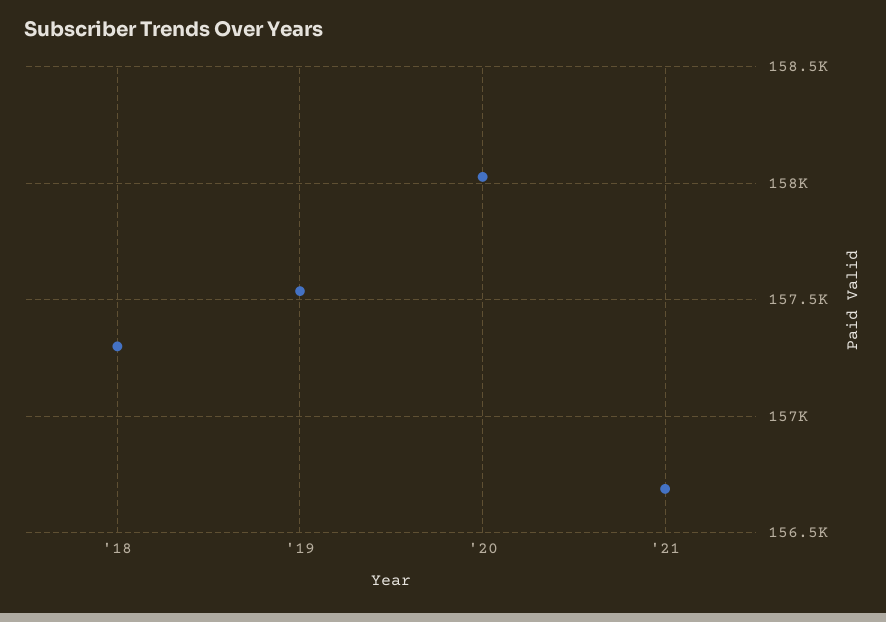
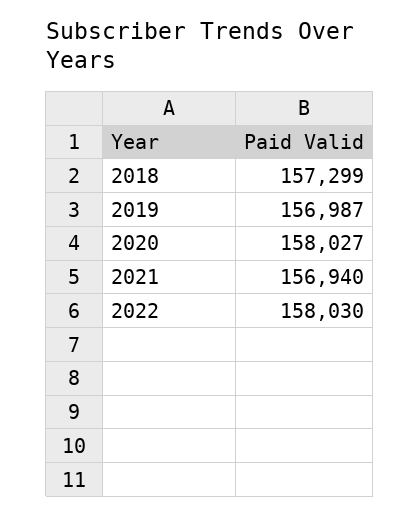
'19: 157550 -> 156987
'21: 156700 -> 156940
2022: none -> 158030

